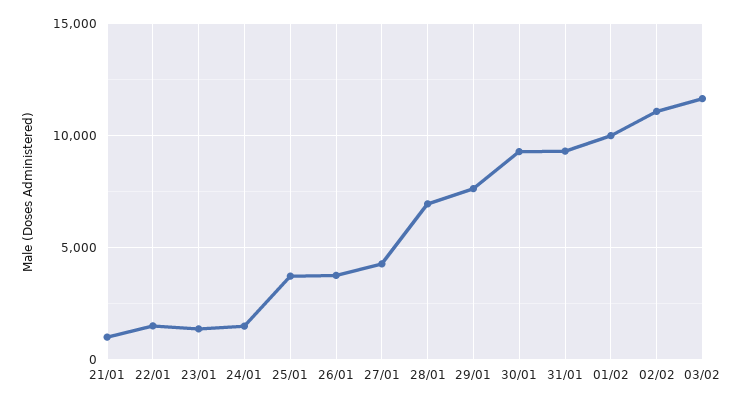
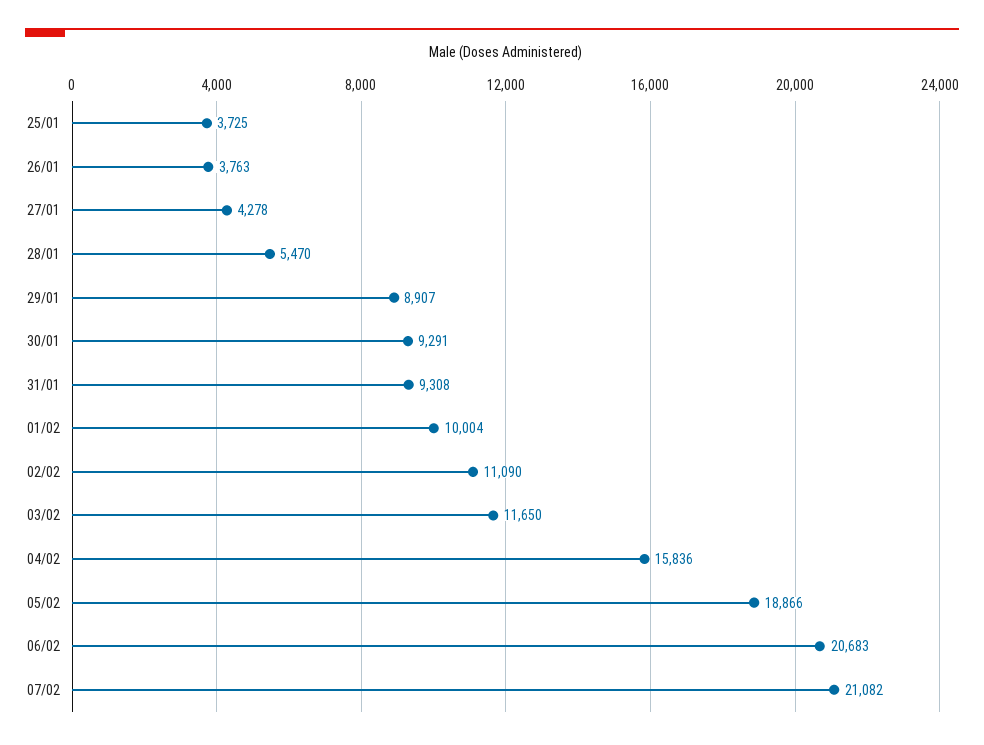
21/01: 1000 -> none
22/01: 1500 -> none
23/01: 1500 -> none
24/01: 1500 -> none
28/01: 7000 -> 5470
29/01: 7500 -> 8907
04/02: none -> 15836
05/02: none -> 18866
06/02: none -> 20683
07/02: none -> 21082

